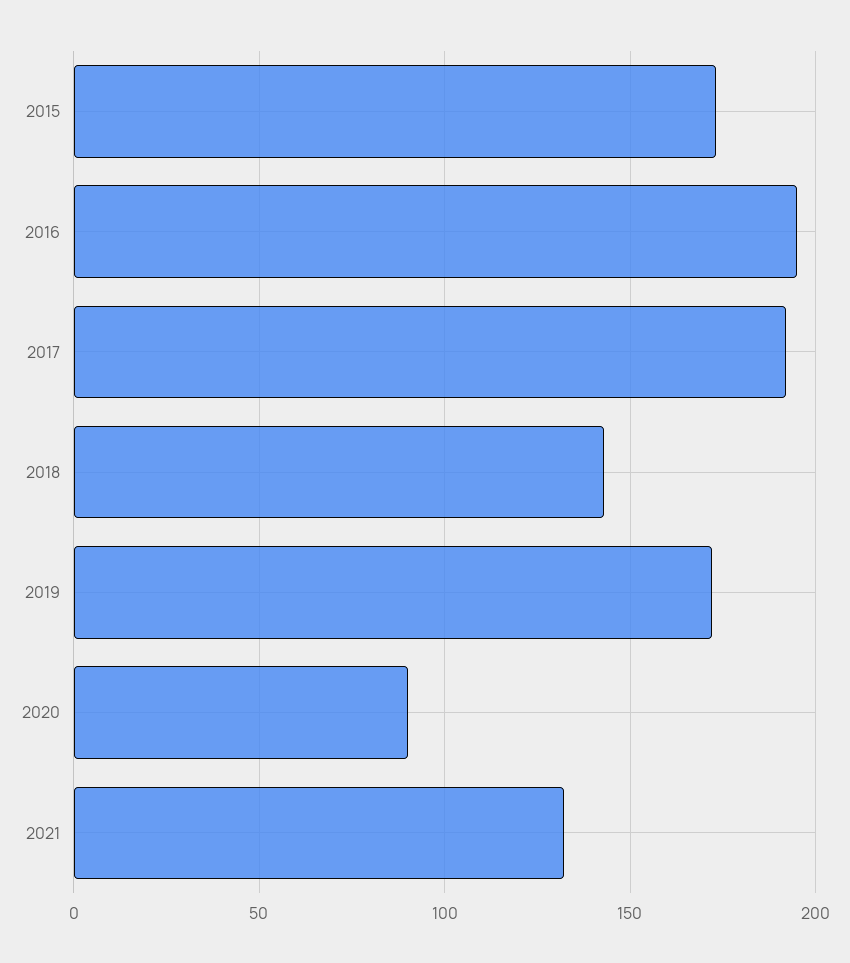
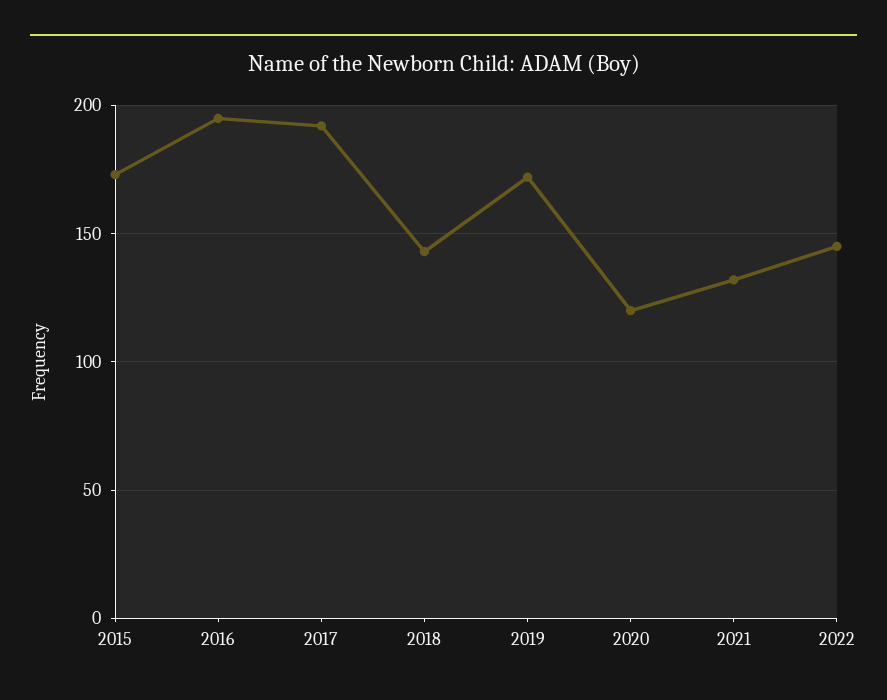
2020: 90 -> 120
2022: none -> 145

